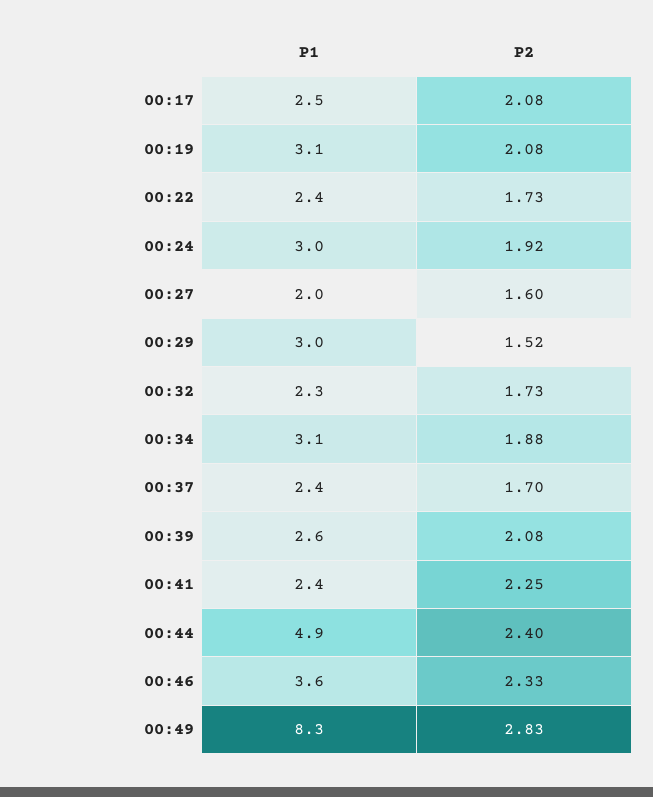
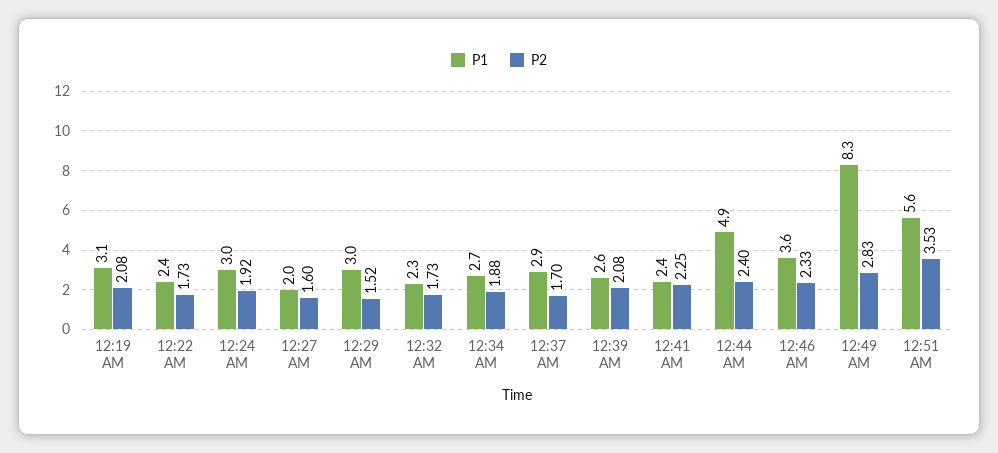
P1, 00:17: 2.5 -> none
P2, 00:17: 2.08 -> none
P1, 00:34: 3.1 -> 2.7
P1, 00:37: 2.4 -> 2.9
P1, 12:51 AM: none -> 5.6
P2, 12:51 AM: none -> 3.53

